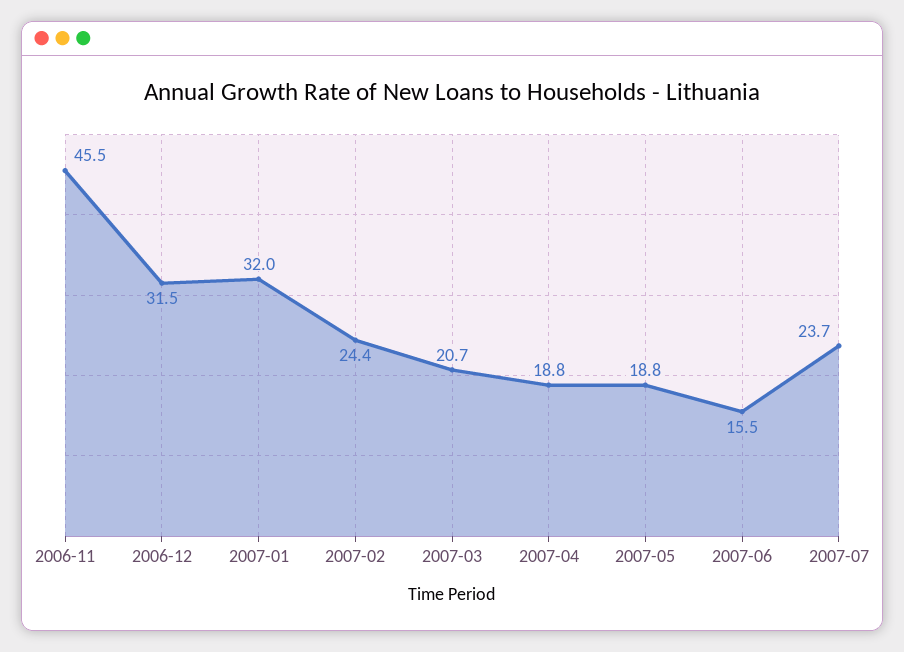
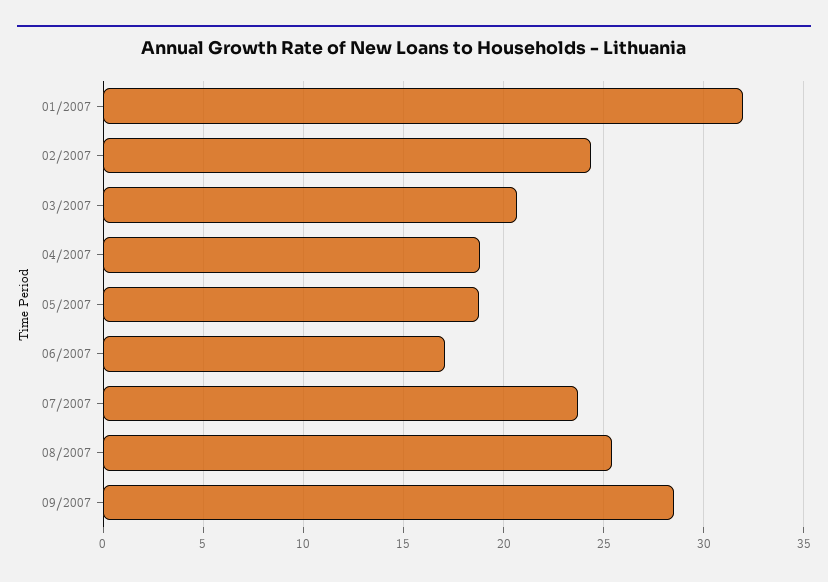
2006-11: 45.5 -> none
2006-12: 31.5 -> none
2007-06: 15.5 -> 17
08/2007: none -> 25.5
09/2007: none -> 28.5

